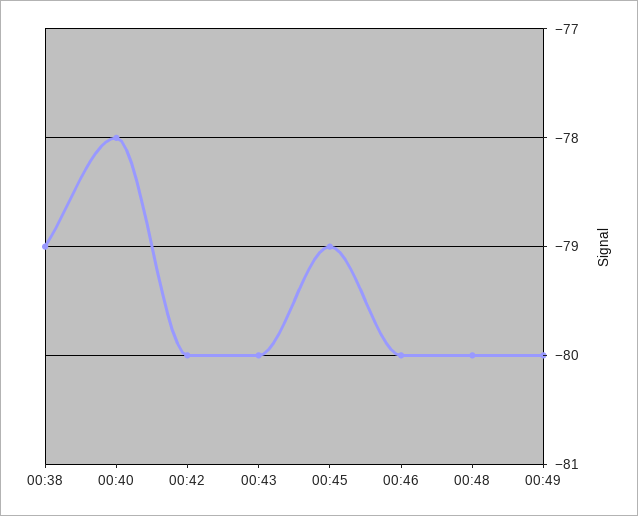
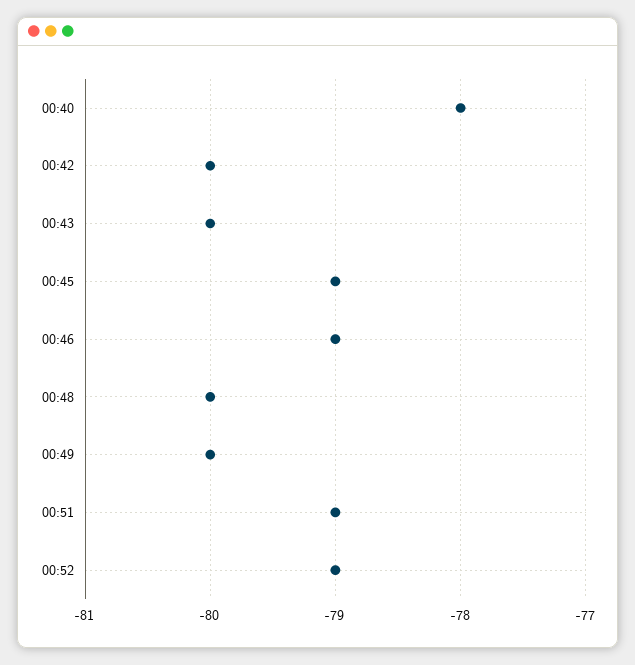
00:38: -79 -> none
00:46: -80 -> -79
00:51: none -> -79
00:52: none -> -79

